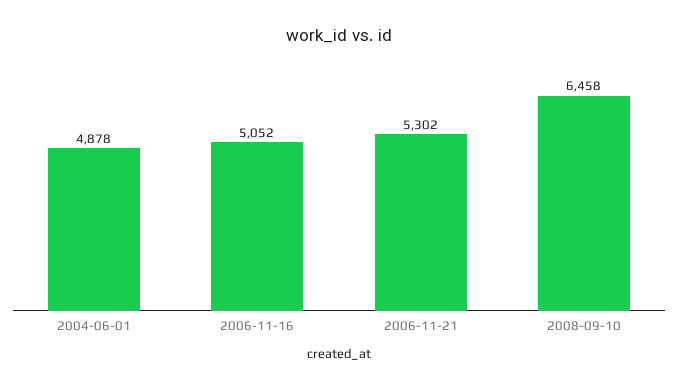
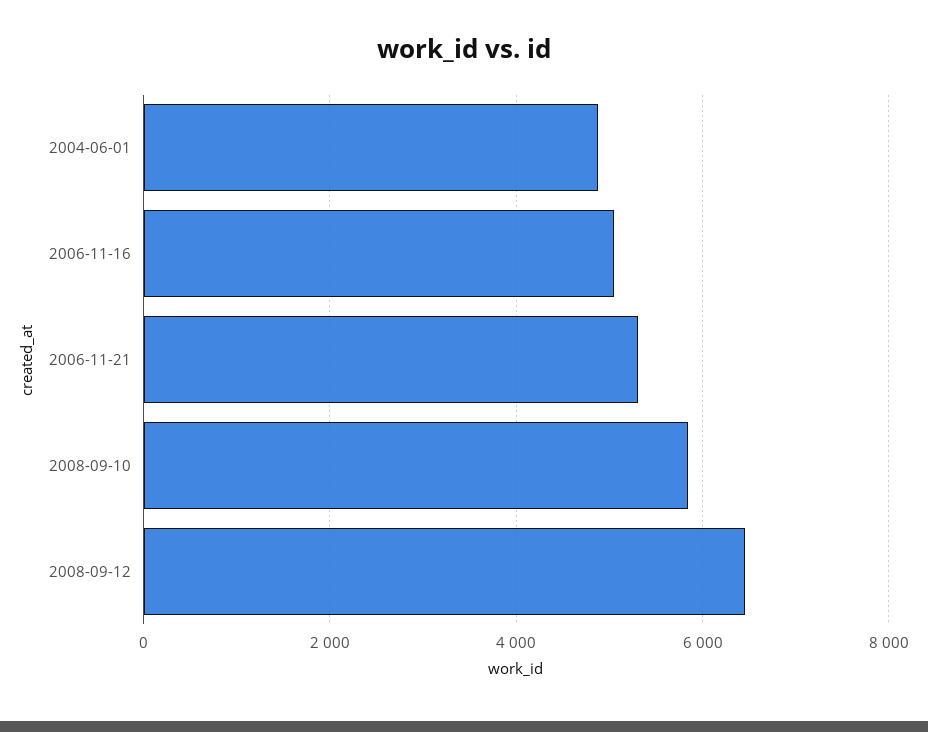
2008-09-10: 6458 -> 5800
2008-09-12: none -> 6400

